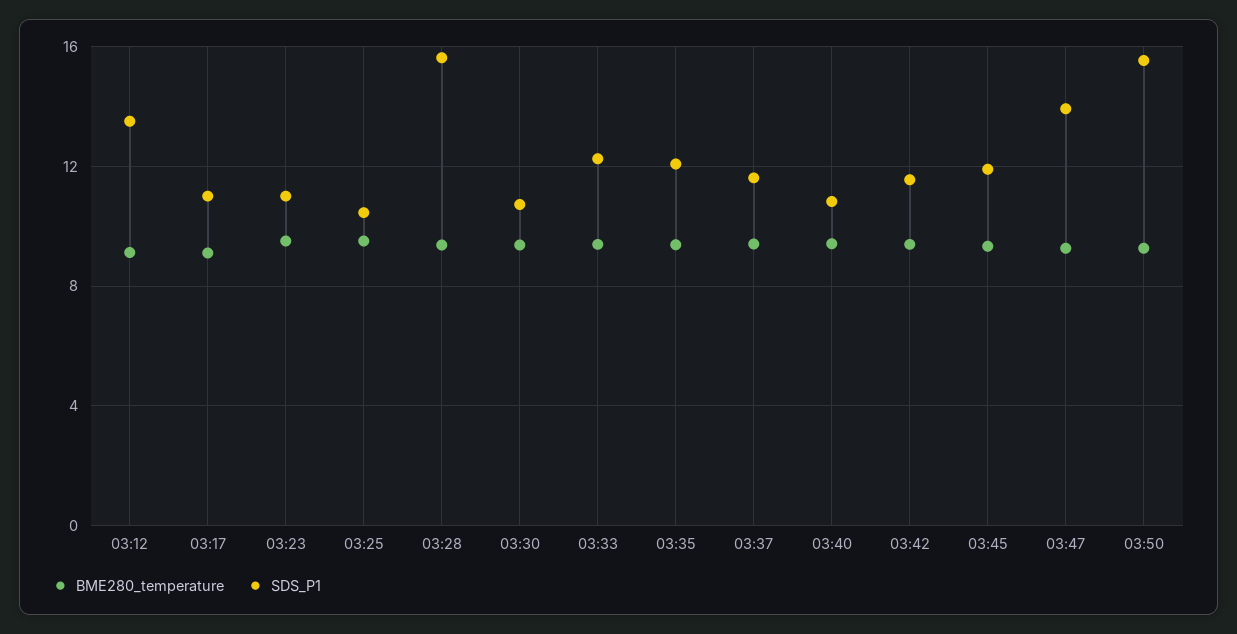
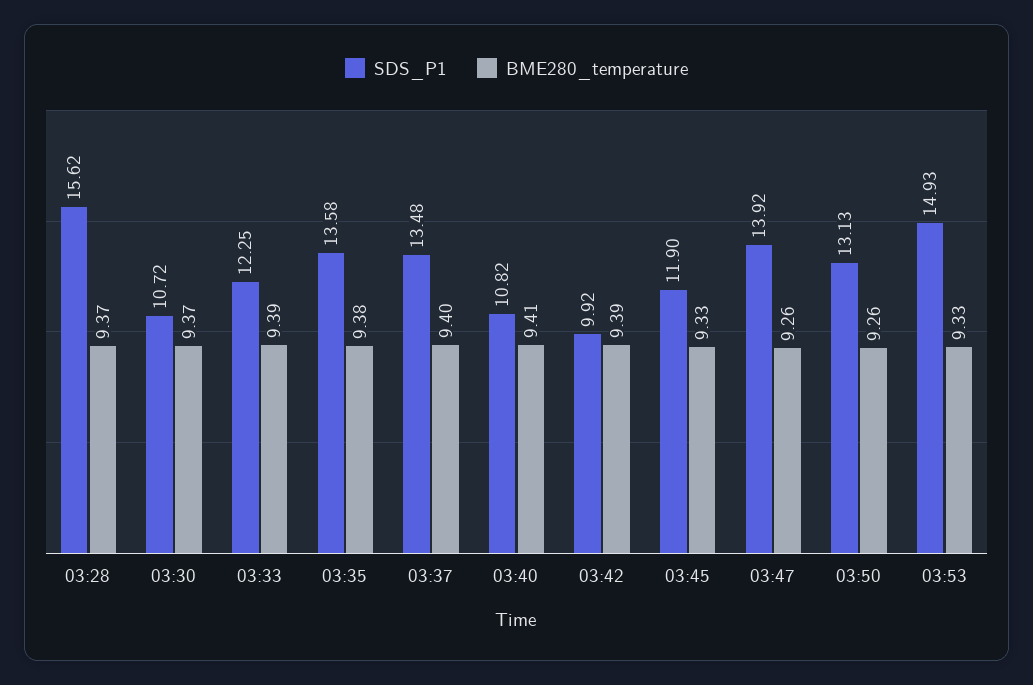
BME280_temperature, 03:12: 9 -> none
SDS_P1, 03:12: 13.5 -> none
BME280_temperature, 03:17: 9 -> none
SDS_P1, 03:17: 11 -> none
BME280_temperature, 03:23: 9.5 -> none
SDS_P1, 03:23: 11 -> none
BME280_temperature, 03:25: 9.5 -> none
SDS_P1, 03:25: 10.5 -> none
SDS_P1, 03:35: 12 -> 13.58
SDS_P1, 03:37: 11.5 -> 13.48
SDS_P1, 03:42: 11.5 -> 9.92
SDS_P1, 03:50: 15.5 -> 13.13
SDS_P1, 03:53: none -> 14.93
BME280_temperature, 03:53: none -> 9.33

